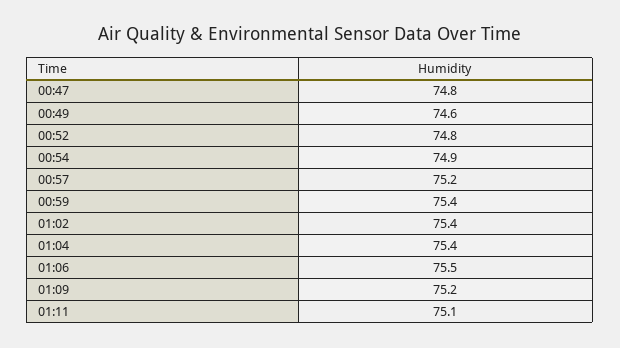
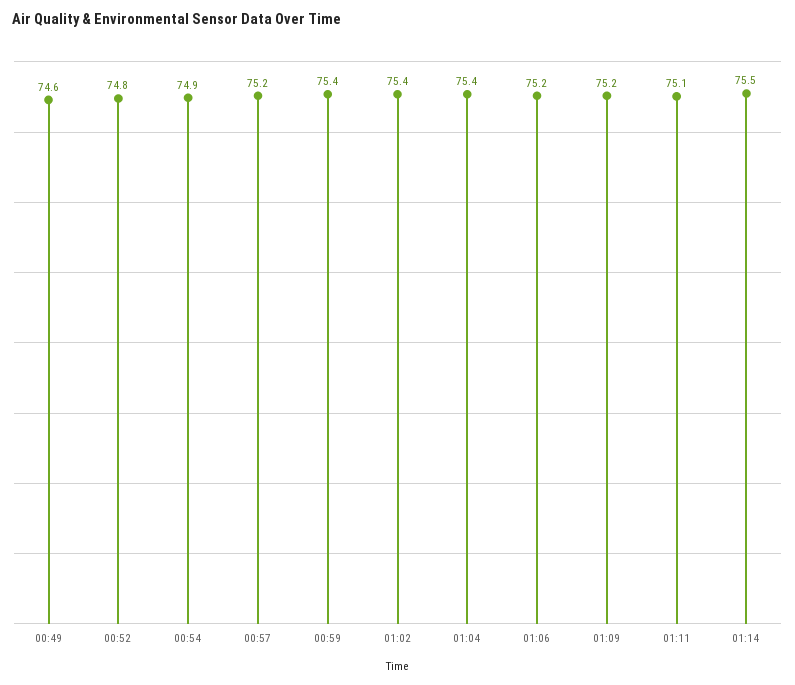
00:47: 74.8 -> none
01:06: 75.5 -> 75.2
01:14: none -> 75.5

